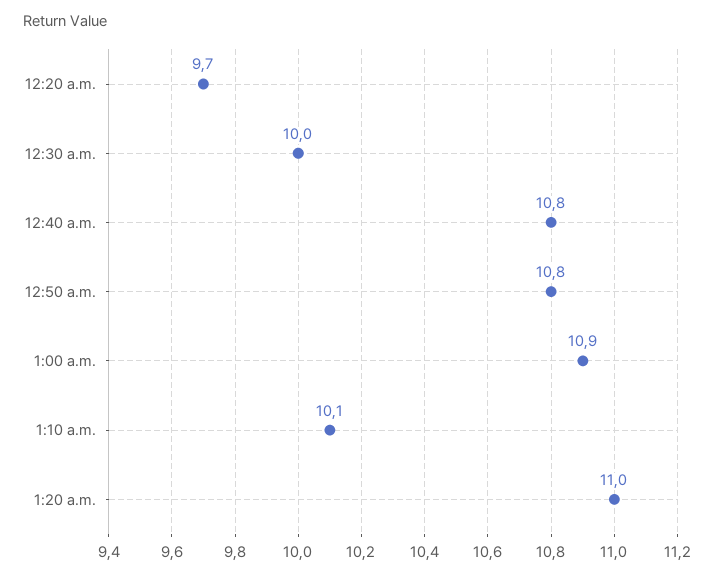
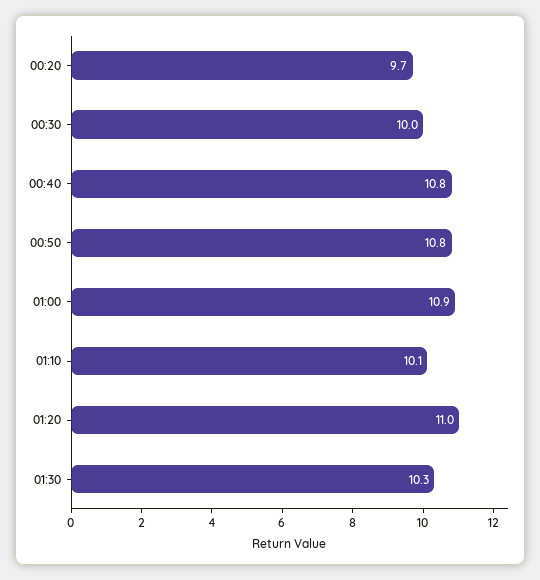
01:30: none -> 10.3

